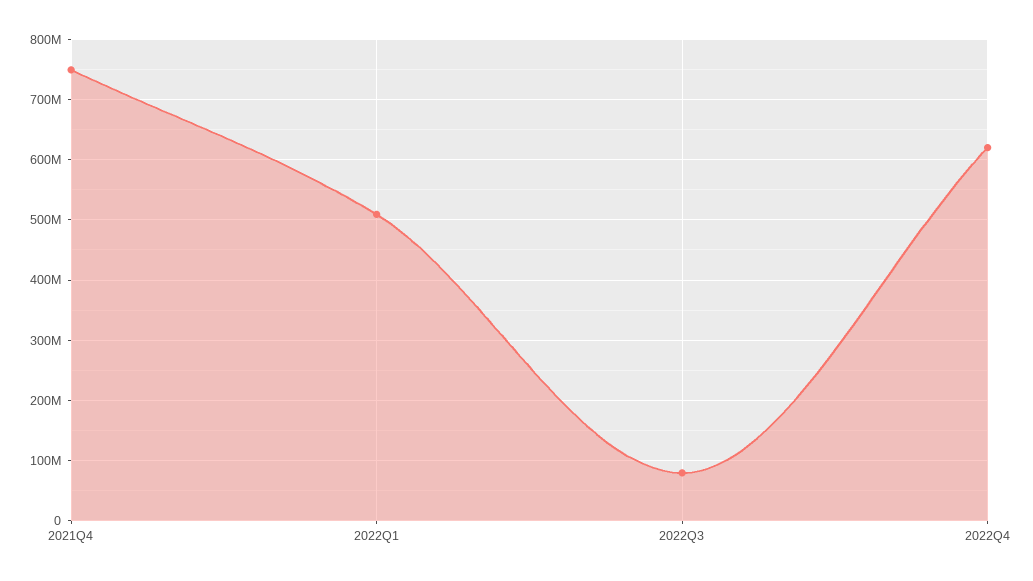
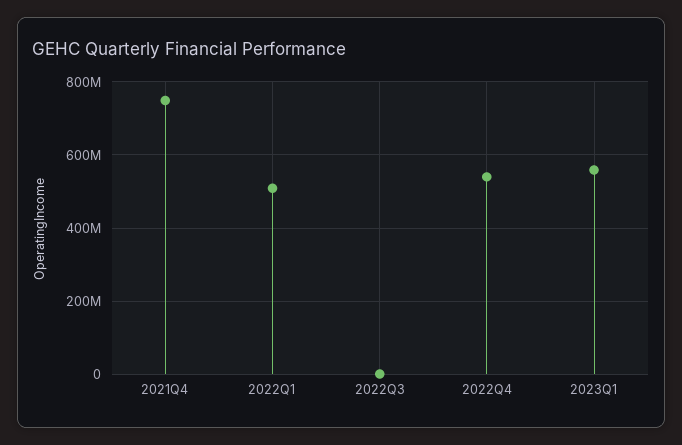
2022Q3: 80000000 -> 0
2022Q4: 620000000 -> 540000000
2023Q1: none -> 560000000

